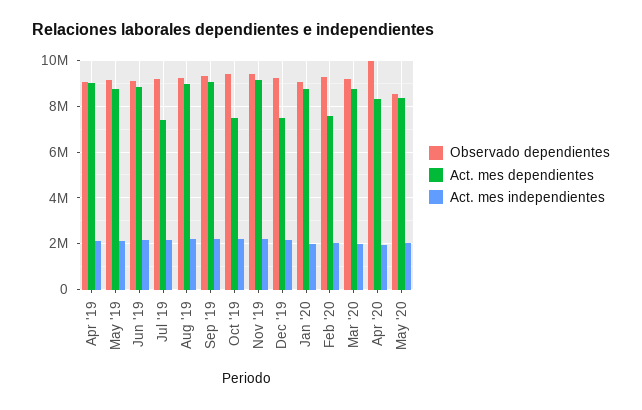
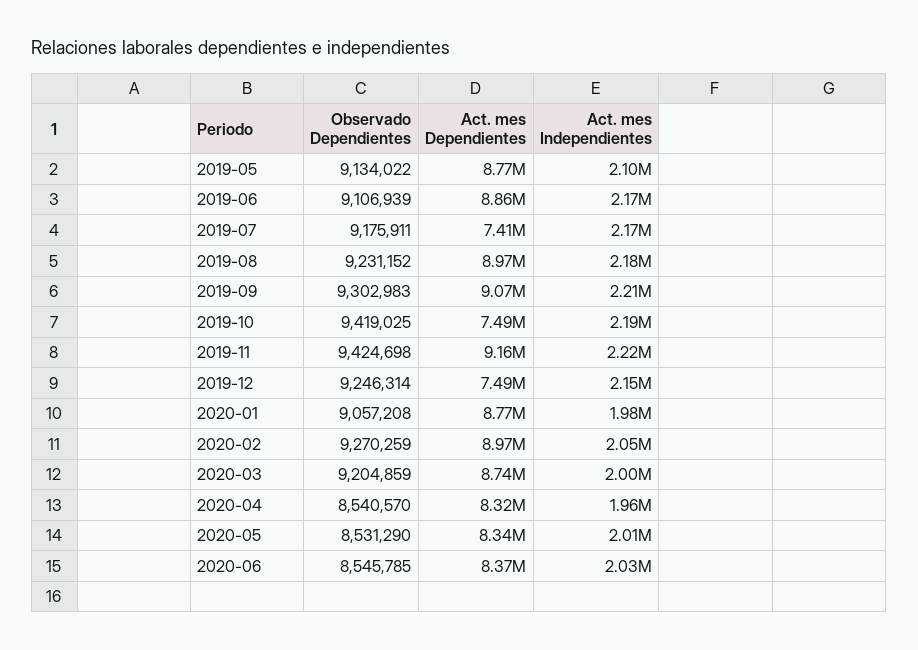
Observado dependientes, Apr '19: 9000000 -> none
Act. mes dependientes, Apr '19: 9000000 -> none
Act. mes independientes, Apr '19: 2000000 -> none
Act. mes dependientes, Feb '20: 7500000 -> 8970000
Observado dependientes, Apr '20: 10000000 -> 8540570
Observado dependientes, 2020-06: none -> 8545785
Act. mes dependientes, 2020-06: none -> 8370000
Act. mes independientes, 2020-06: none -> 2030000

